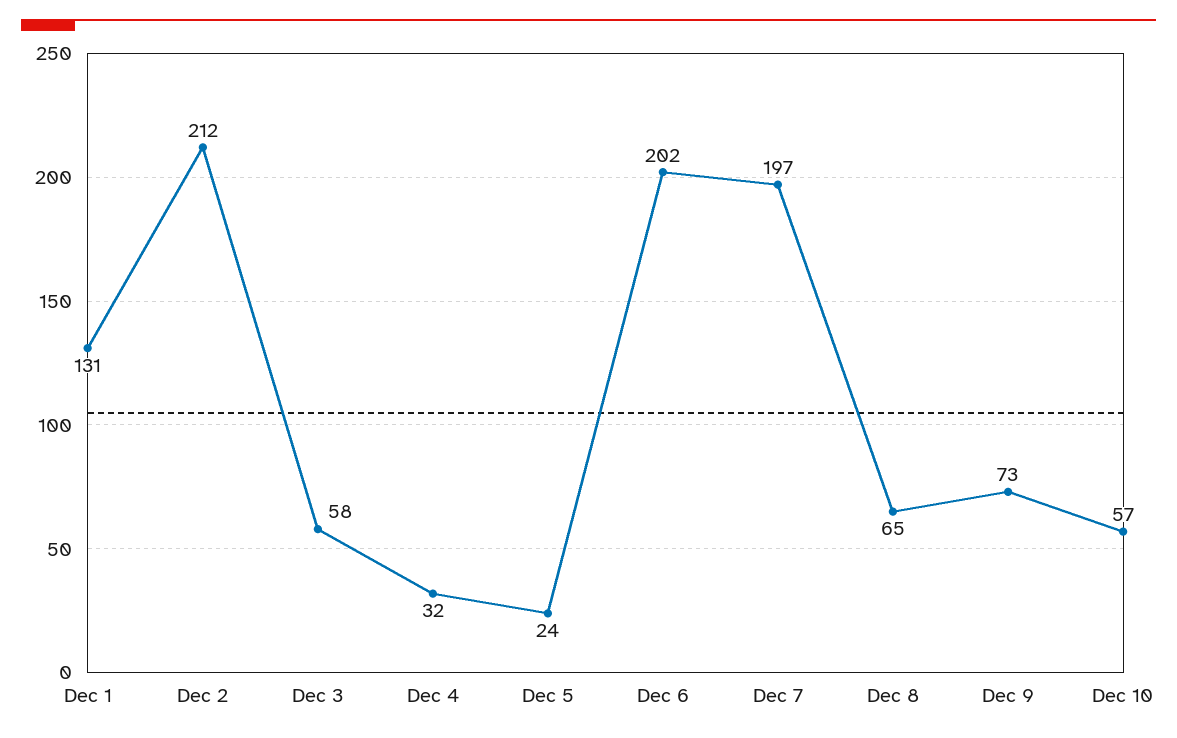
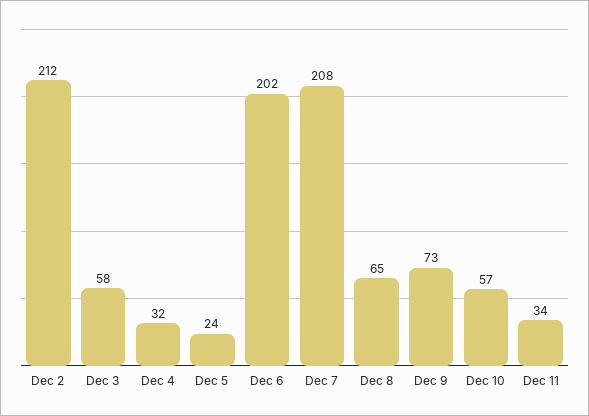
Dec 1: 131 -> none
Dec 7: 197 -> 208
Dec 11: none -> 34

